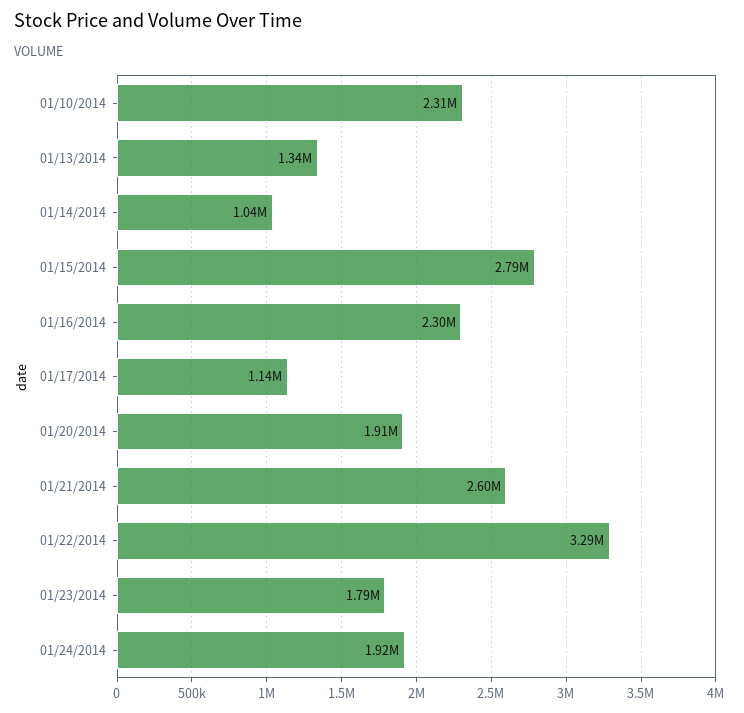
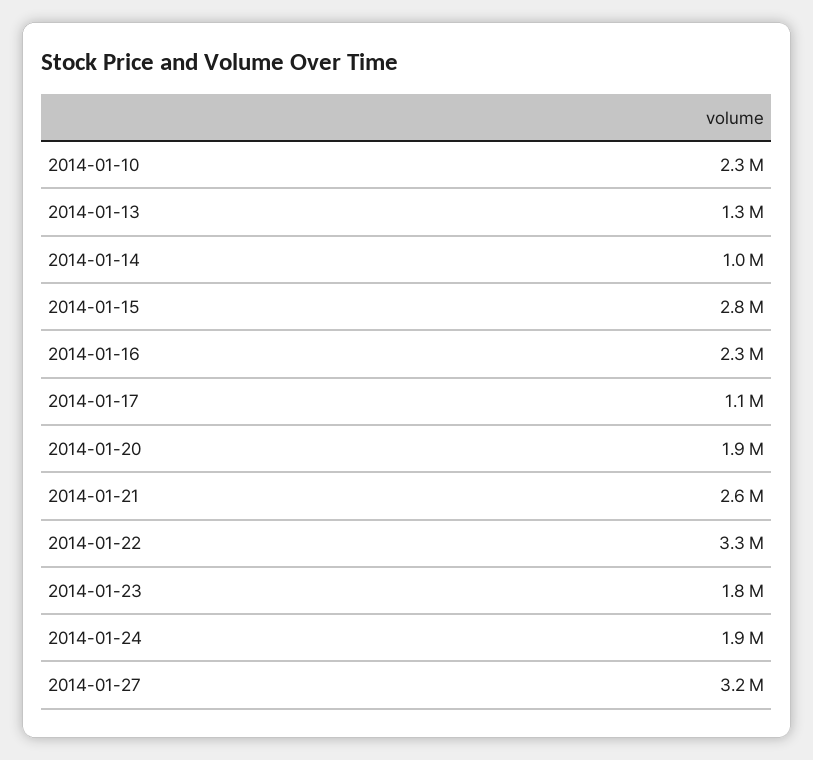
2014-01-27: none -> 3200000

